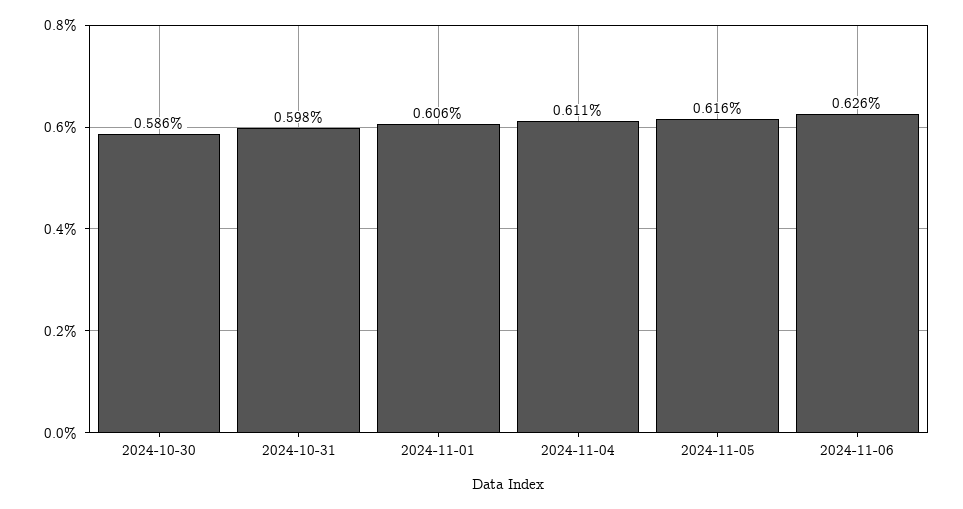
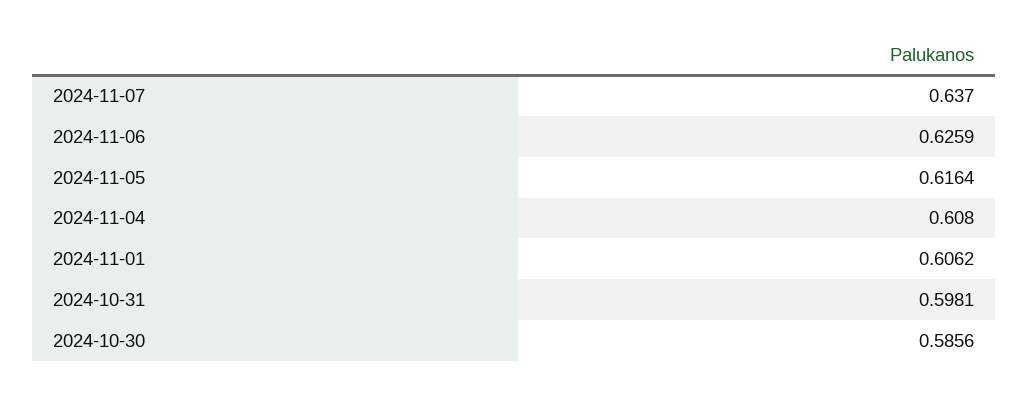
2024-11-04: 0.611 -> 0.608
2024-11-07: none -> 0.637

